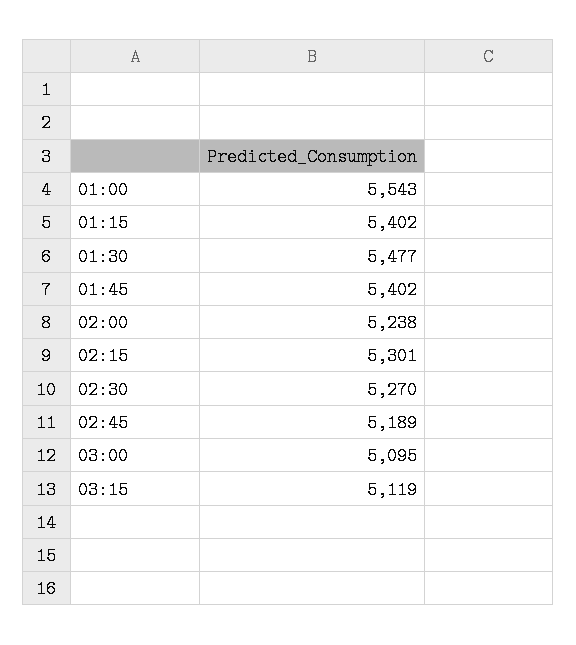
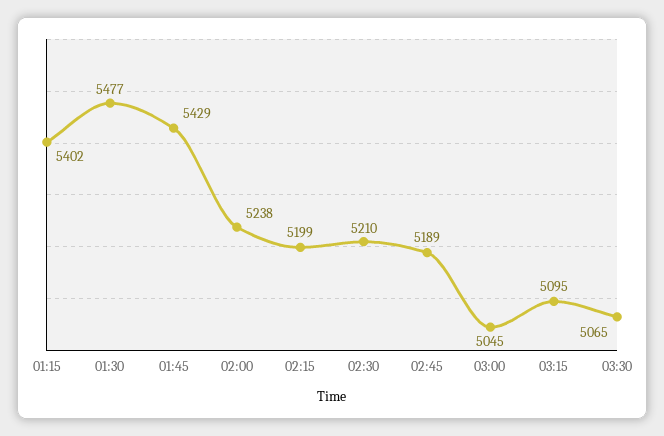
01:00: 5543 -> none
01:45: 5402 -> 5429
02:15: 5301 -> 5199
02:30: 5270 -> 5210
03:00: 5095 -> 5045
03:15: 5119 -> 5095
03:30: none -> 5065

